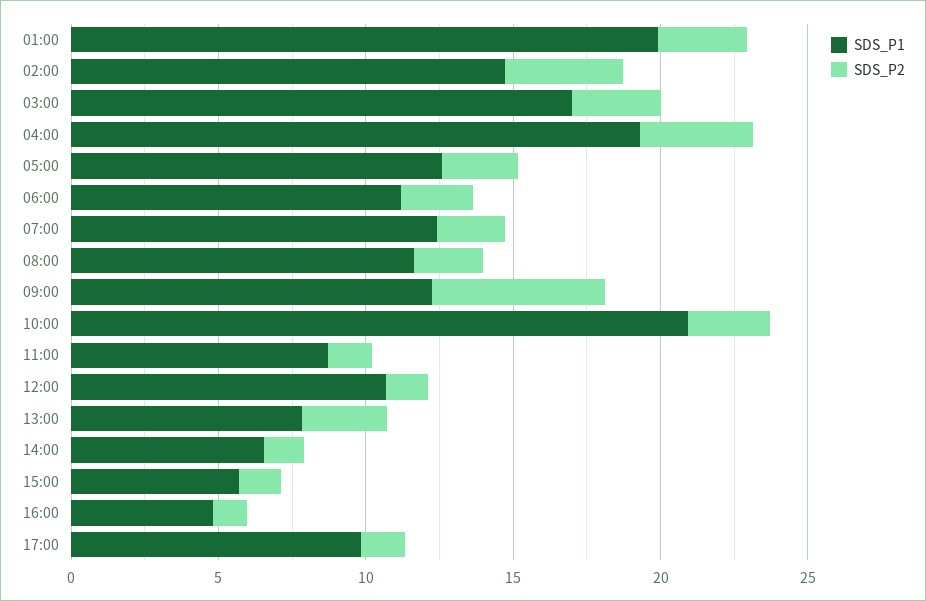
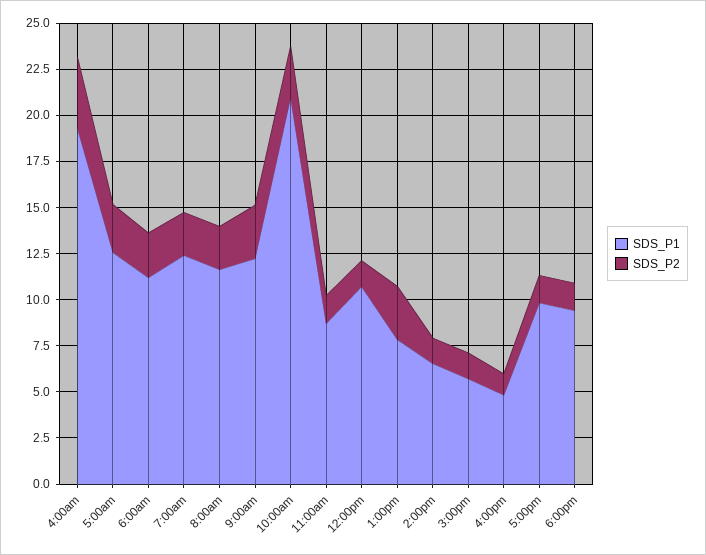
SDS_P1, 01:00: 20 -> none
SDS_P2, 01:00: 3 -> none
SDS_P1, 02:00: 15 -> none
SDS_P2, 02:00: 4 -> none
SDS_P1, 03:00: 17 -> none
SDS_P2, 03:00: 3 -> none
SDS_P2, 09:00: 6 -> 3
SDS_P1, 6:00pm: none -> 9.5
SDS_P2, 6:00pm: none -> 1.5

